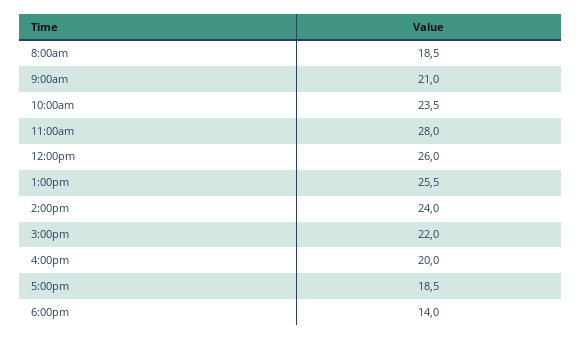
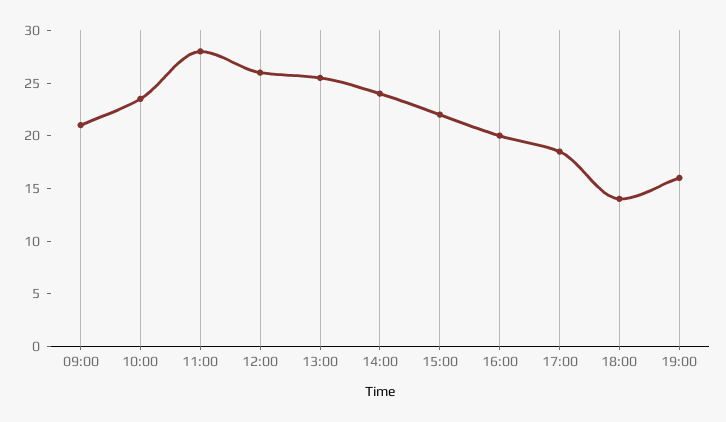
8:00am: 18.5 -> none
19:00: none -> 16

